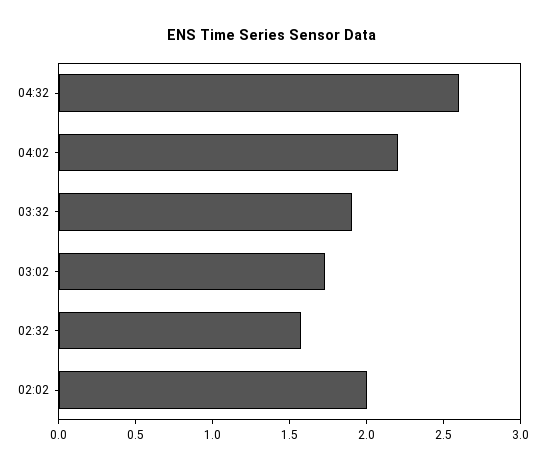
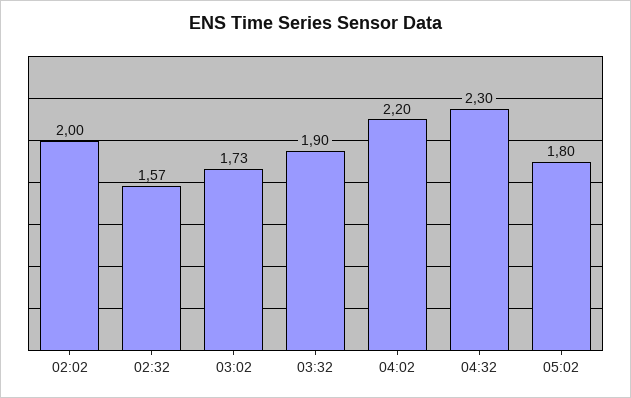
04:32: 2.6 -> 2.3
05:02: none -> 1.8

